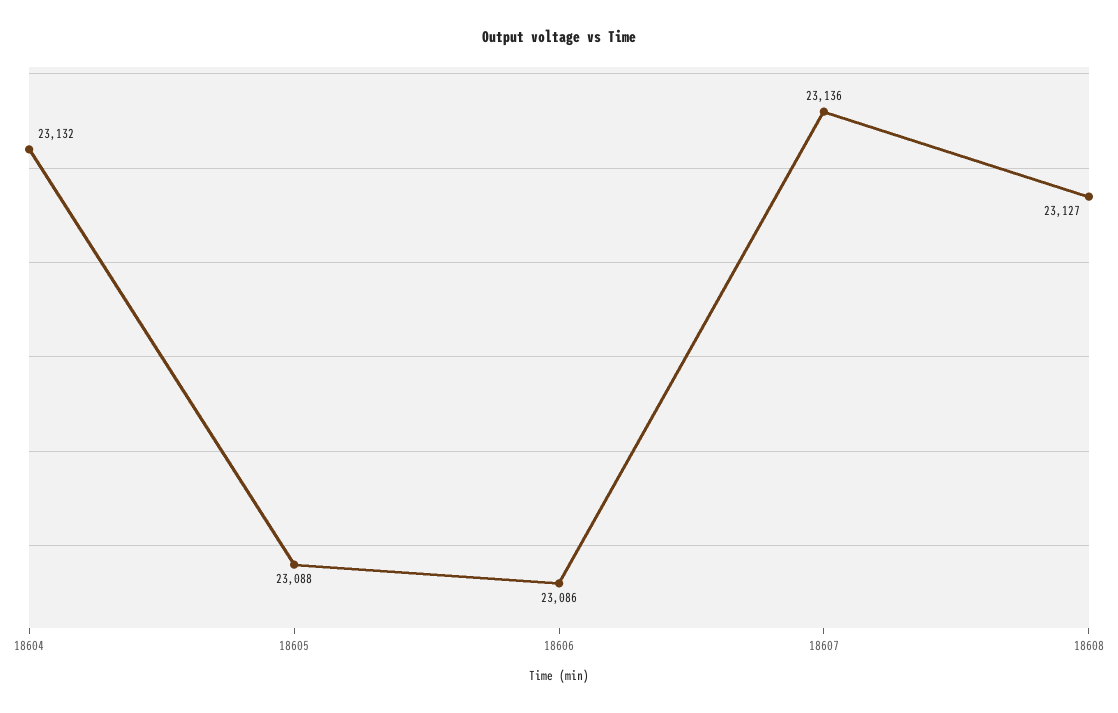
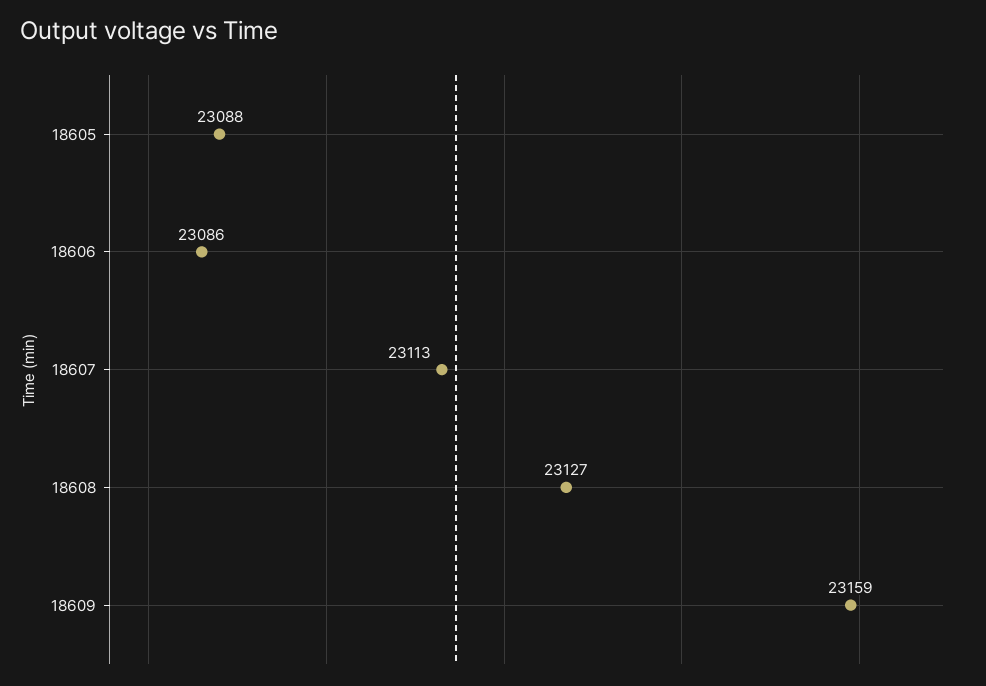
18604: 23132 -> none
18607: 23136 -> 23113
18609: none -> 23159

